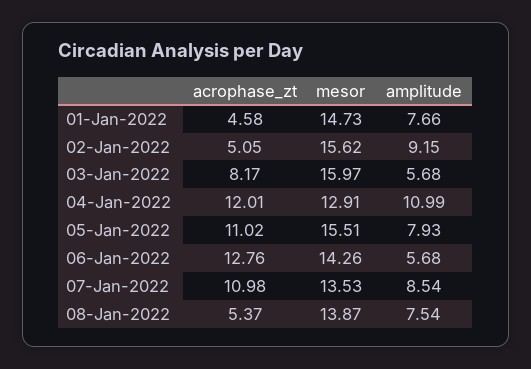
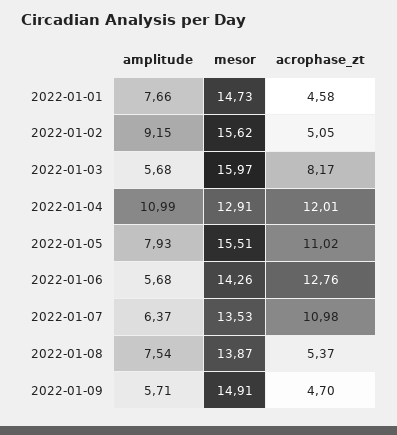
amplitude, 07-Jan-2022: 8.54 -> 6.37
amplitude, 2022-01-09: none -> 5.71
mesor, 2022-01-09: none -> 14.91
acrophase_zt, 2022-01-09: none -> 4.7

